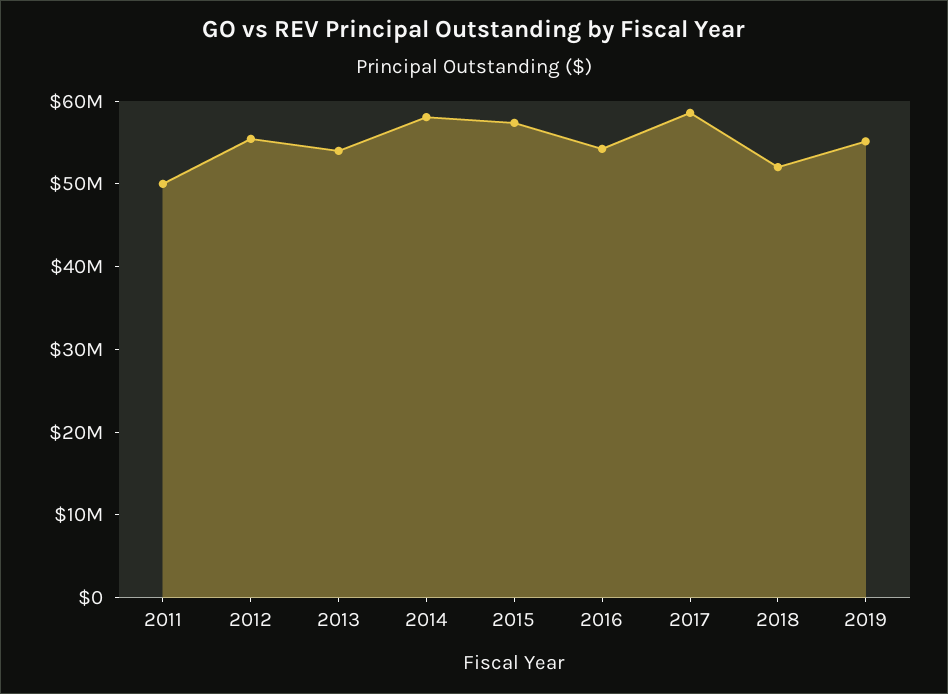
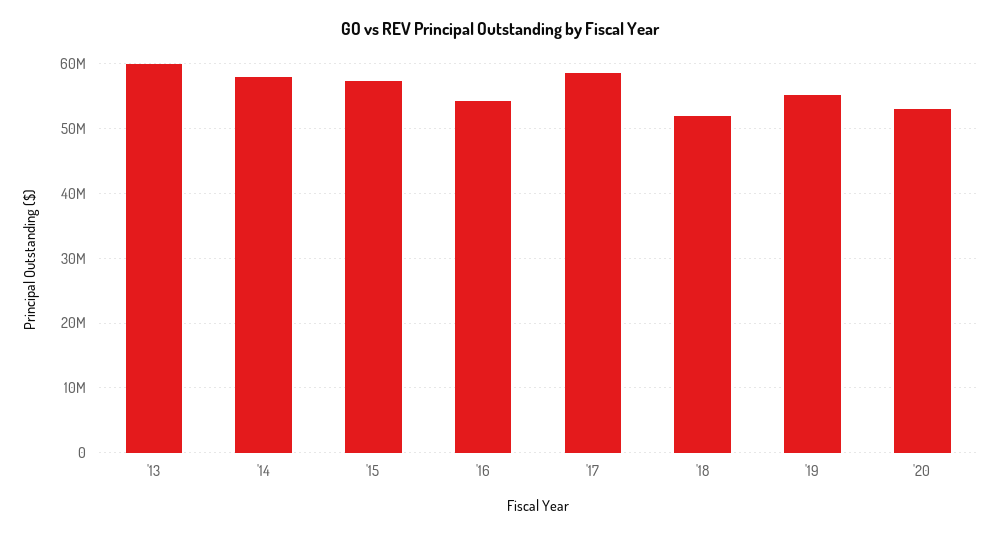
2011: 50000000 -> none
2012: 56000000 -> none
2013: 54000000 -> 60000000
'20: none -> 53000000

